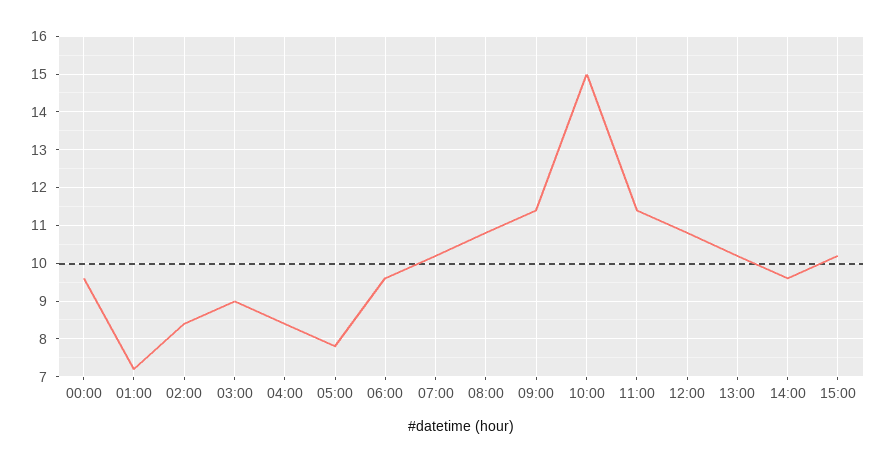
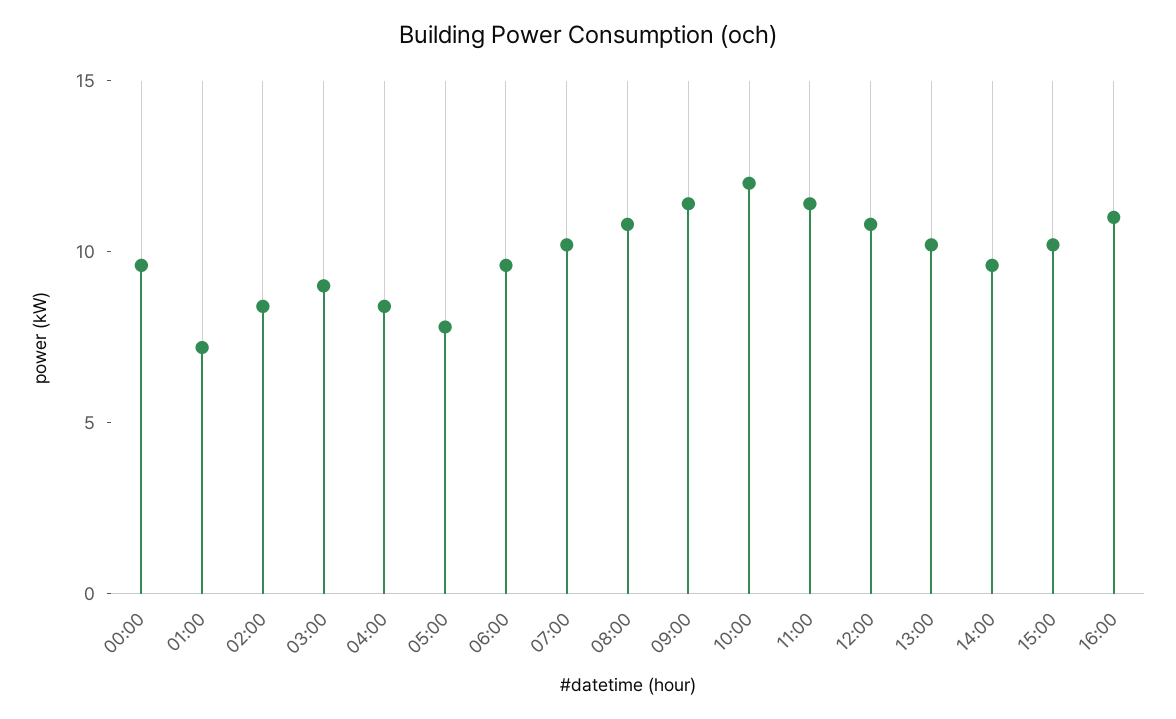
10:00: 15 -> 12
16:00: none -> 11

